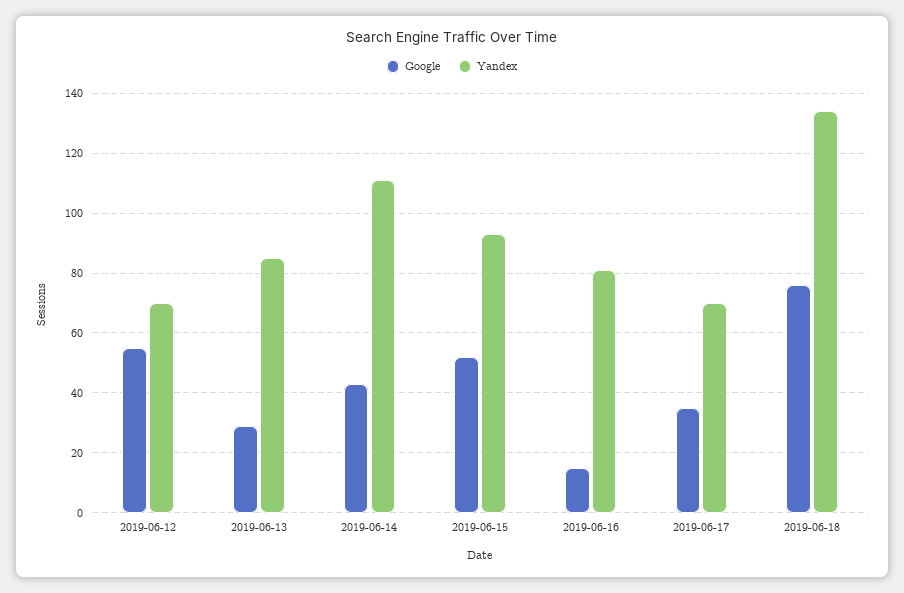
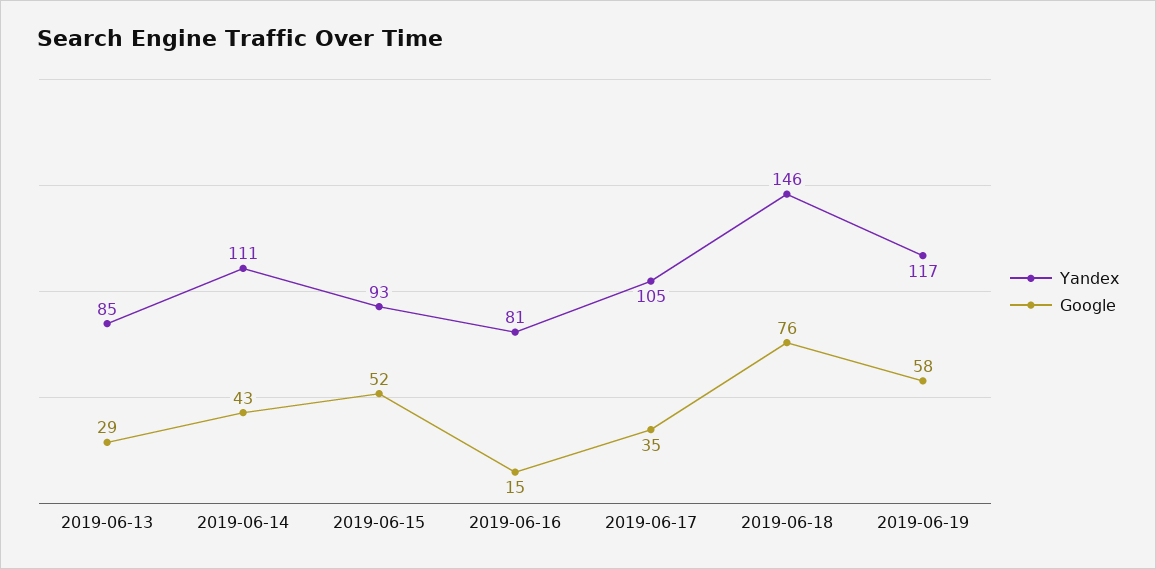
Google, 2019-06-12: 55 -> none
Yandex, 2019-06-12: 70 -> none
Yandex, 2019-06-17: 70 -> 105
Yandex, 2019-06-18: 135 -> 146
Yandex, 2019-06-19: none -> 117
Google, 2019-06-19: none -> 58

